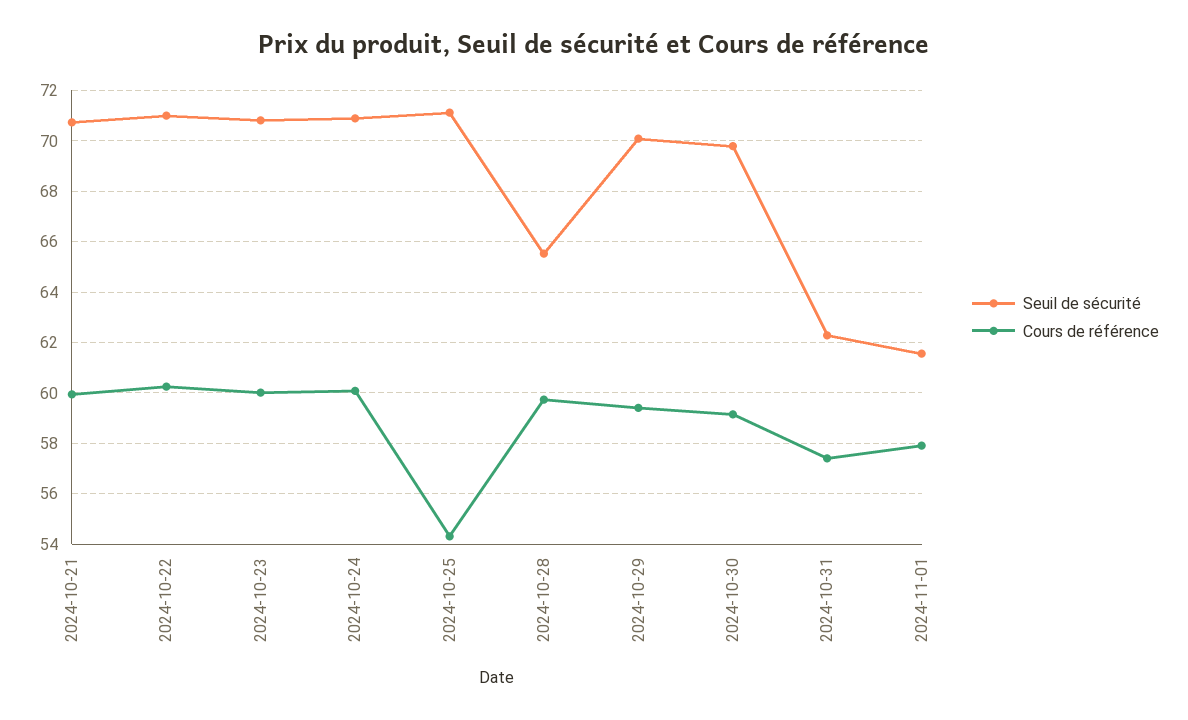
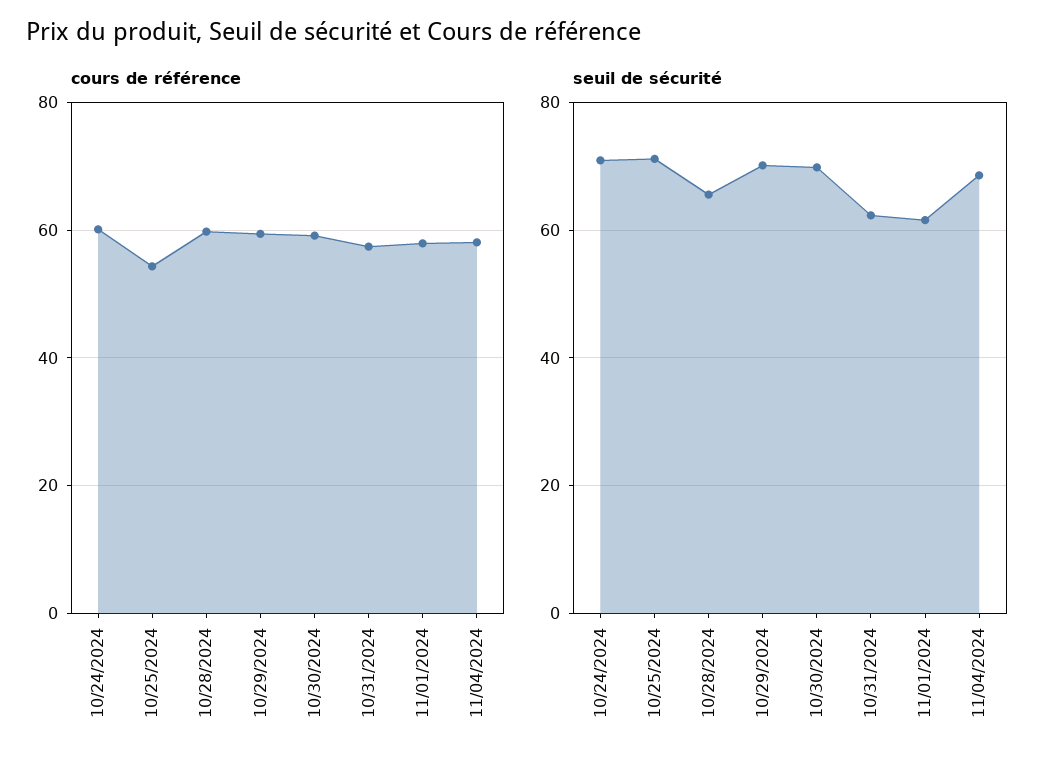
Seuil de sécurité, 2024-10-21: 70.75 -> none
Cours de référence, 2024-10-21: 60 -> none
Seuil de sécurité, 2024-10-22: 71 -> none
Cours de référence, 2024-10-22: 60.25 -> none
Seuil de sécurité, 2024-10-23: 70.75 -> none
Cours de référence, 2024-10-23: 60 -> none
Cours de référence, 11/04/2024: none -> 58
Seuil de sécurité, 11/04/2024: none -> 68

